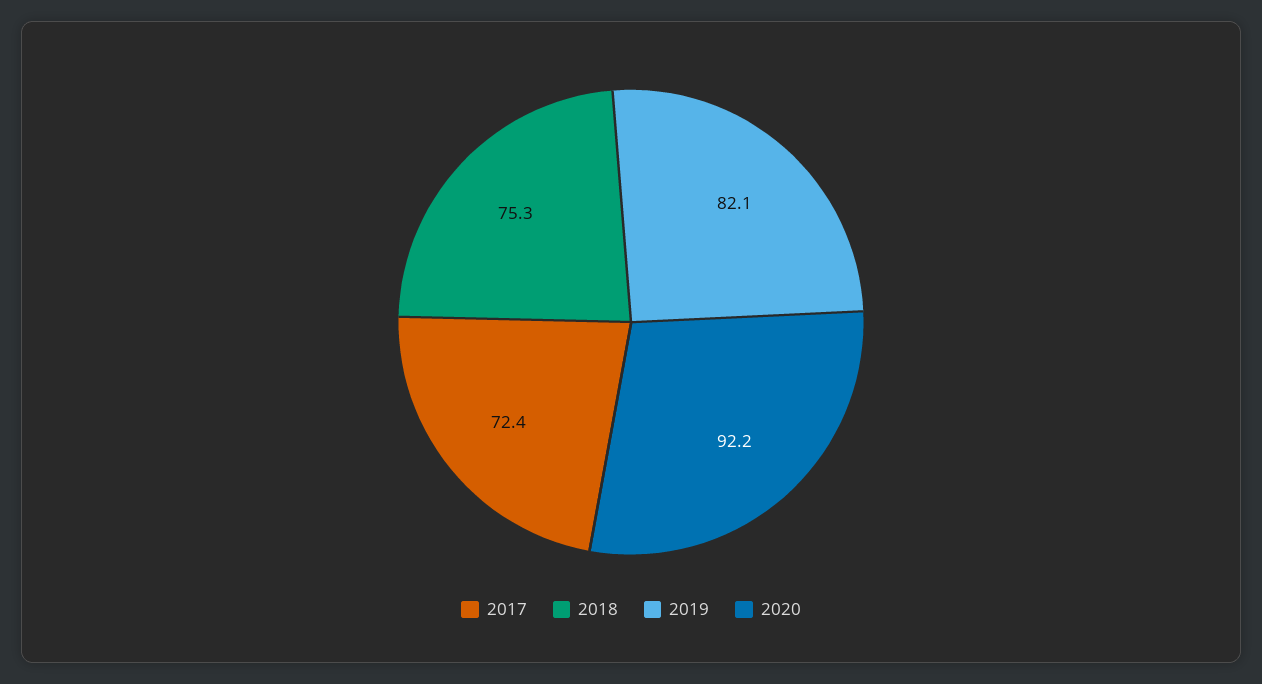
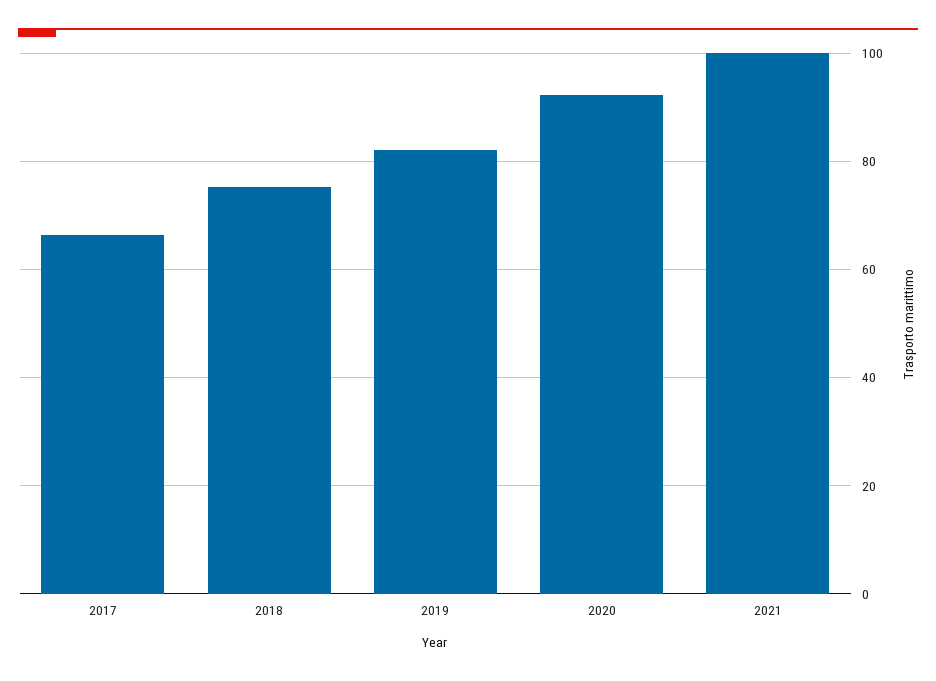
2017: 72.4 -> 66
2021: none -> 100

